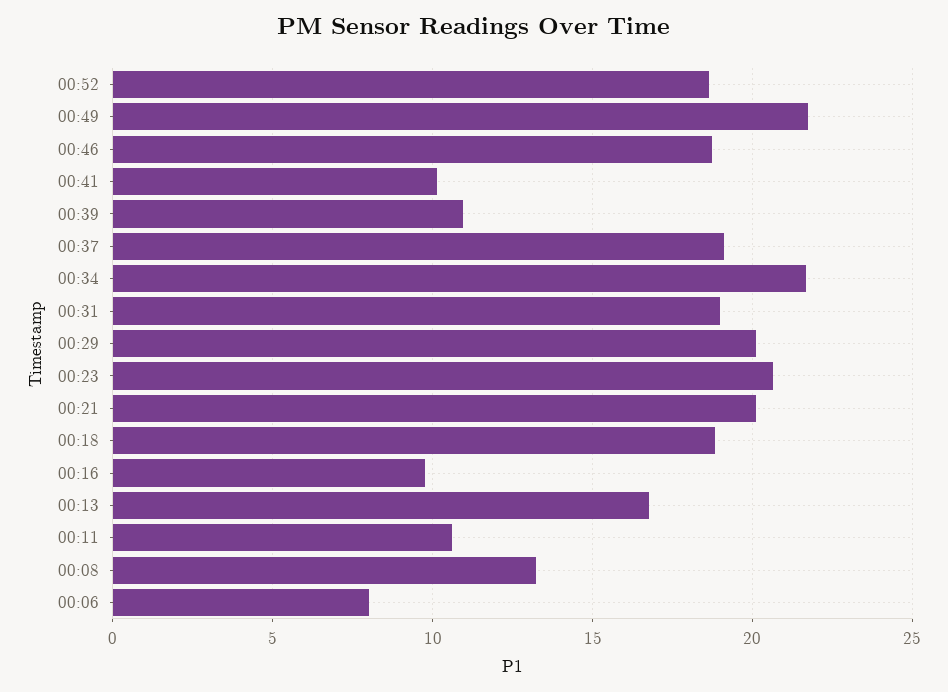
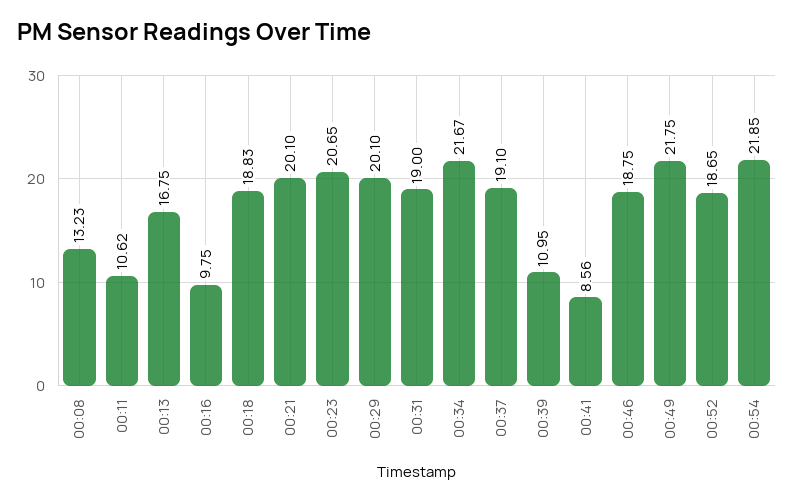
00:41: 10 -> 8.56
00:06: 8 -> none
00:54: none -> 21.85

